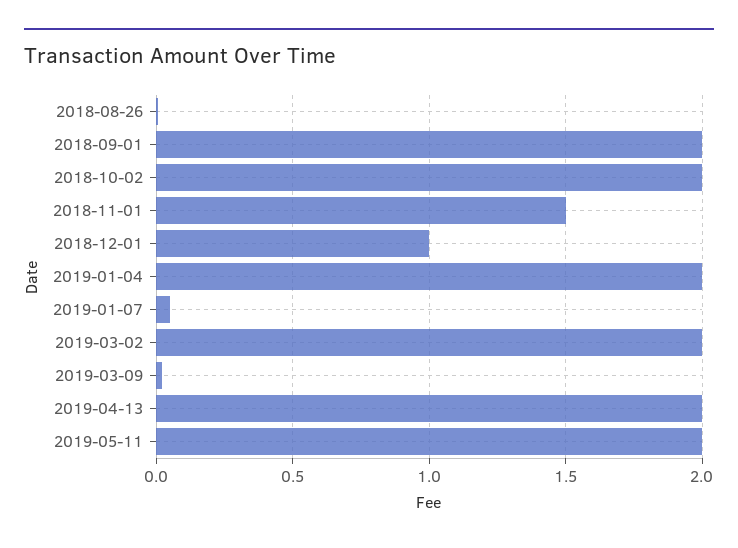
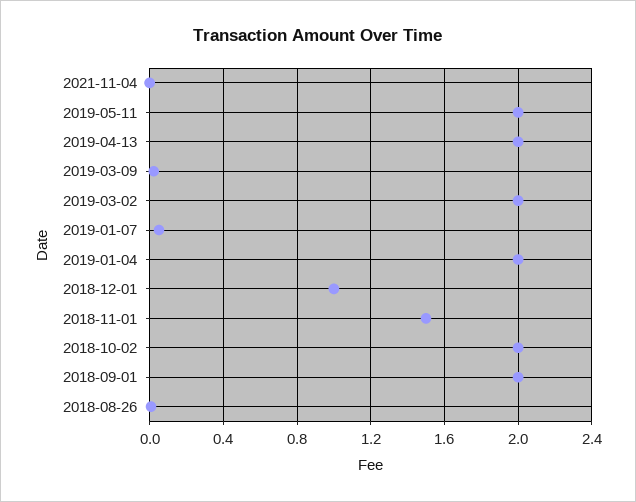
2021-11-04: none -> 0

